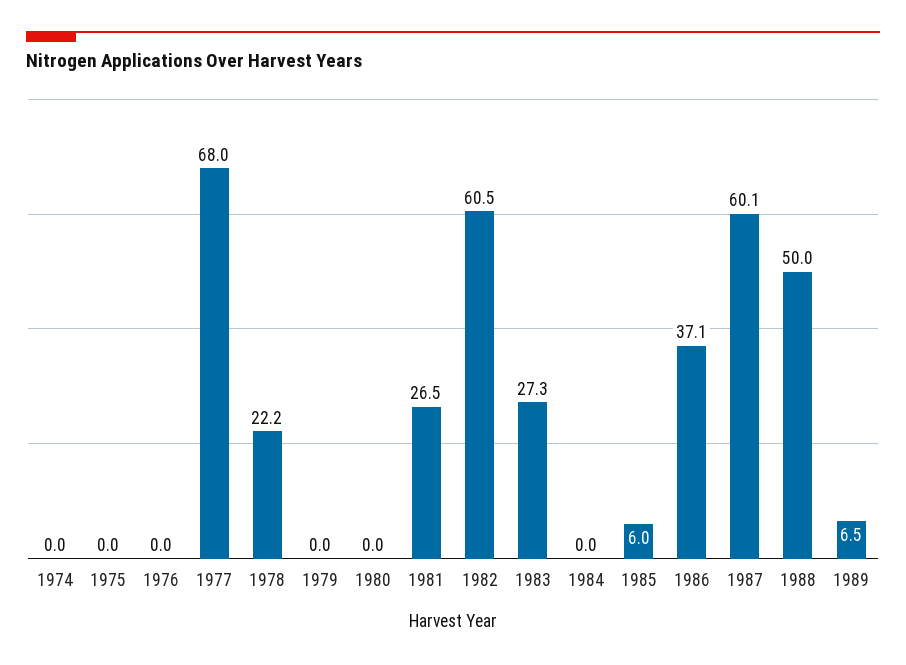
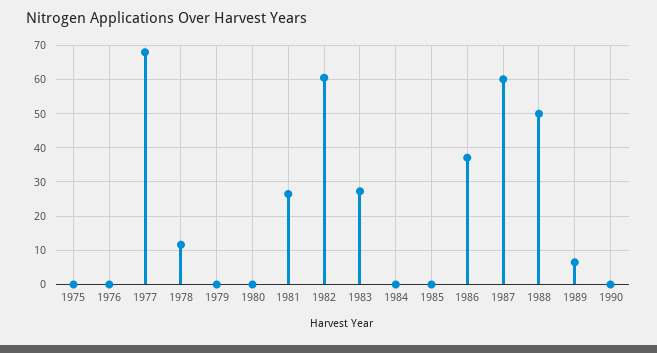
1974: 0 -> none
1978: 22.2 -> 12
1985: 6 -> 0
1990: none -> 0

